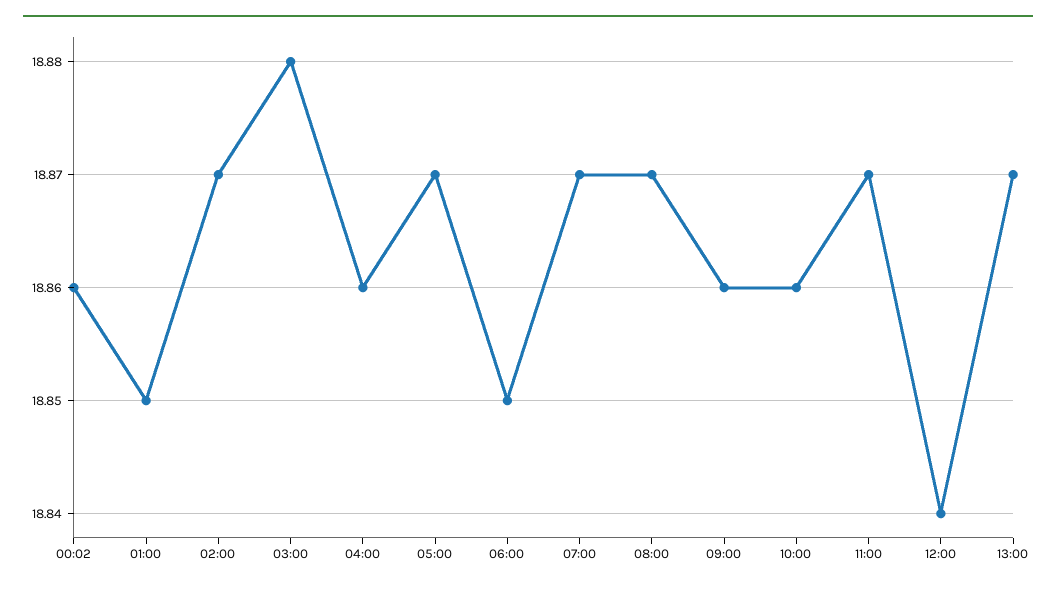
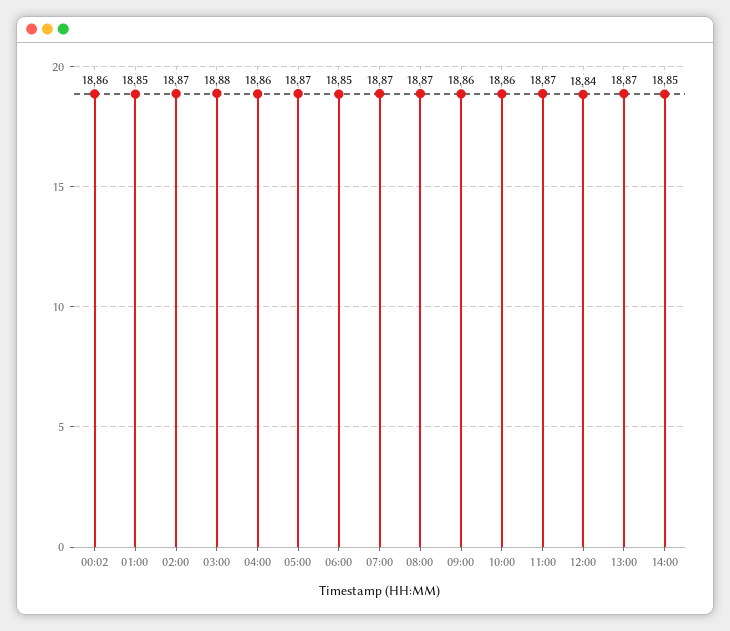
14:00: none -> 18.85

